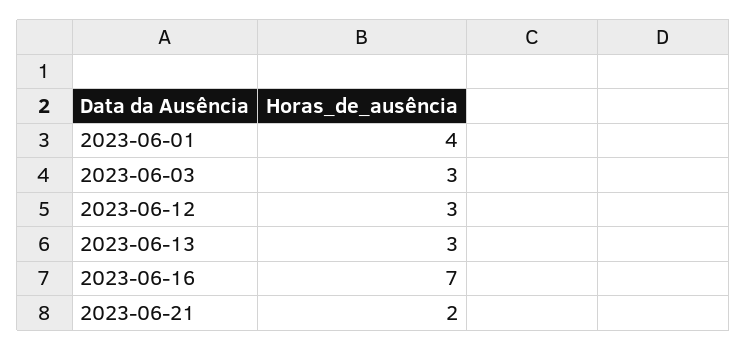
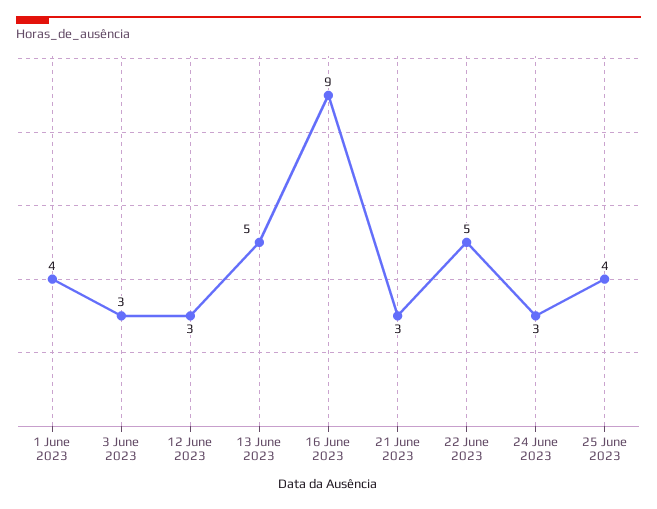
2023-06-13: 3 -> 5
2023-06-16: 7 -> 9
2023-06-21: 2 -> 3
22 June 2023: none -> 5
24 June 2023: none -> 3
25 June 2023: none -> 4

